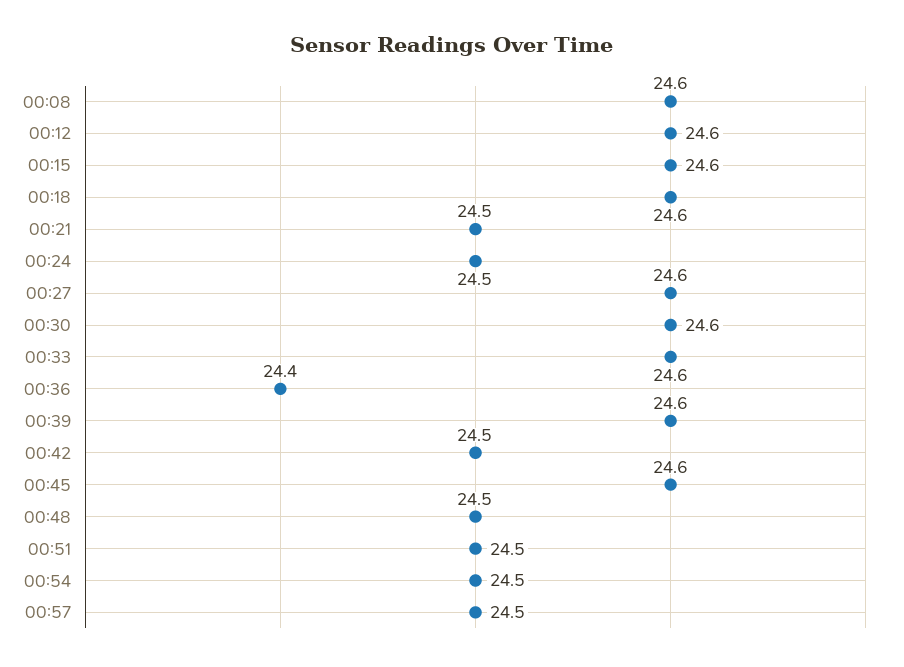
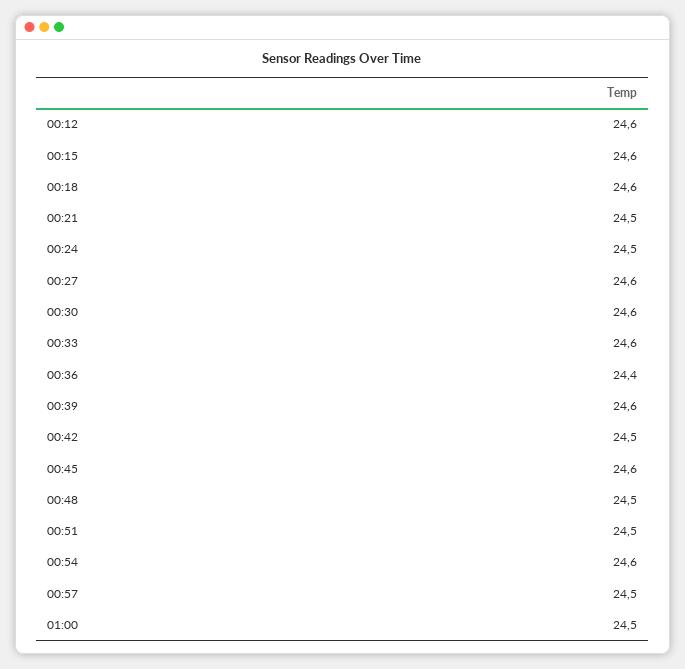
00:08: 24.6 -> none
00:54: 24.5 -> 24.6
01:00: none -> 24.5

